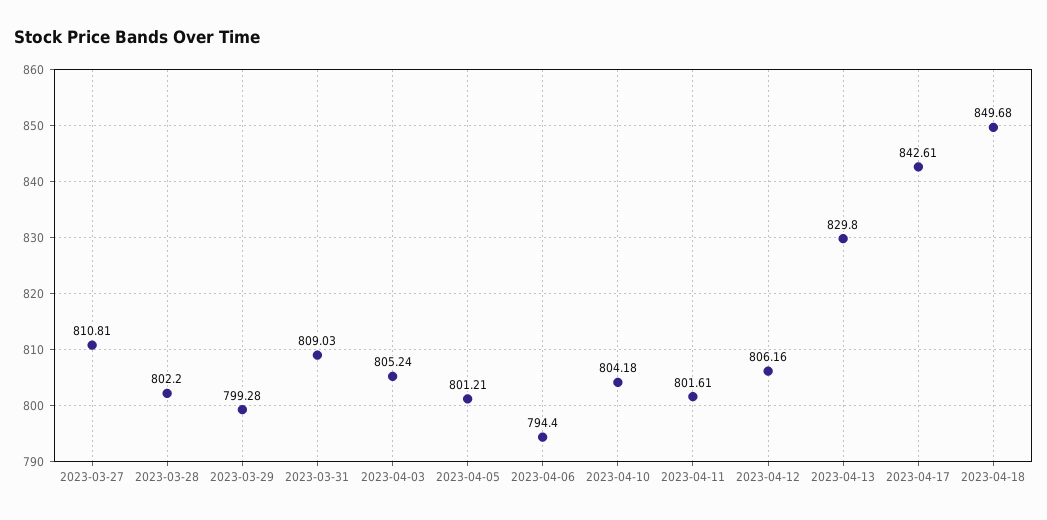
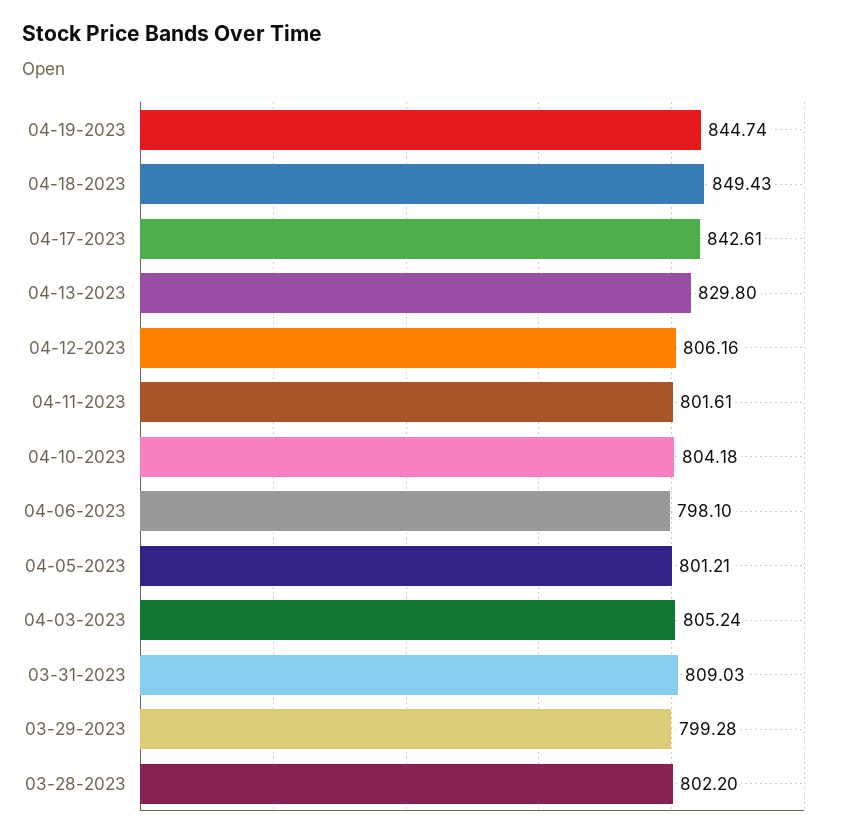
2023-03-27: 810.81 -> none
2023-04-06: 794.4 -> 798.1
2023-04-18: 849.68 -> 849.43
04-19-2023: none -> 844.74

